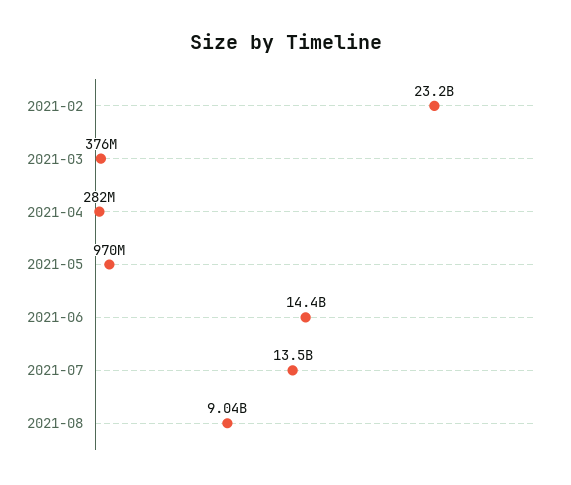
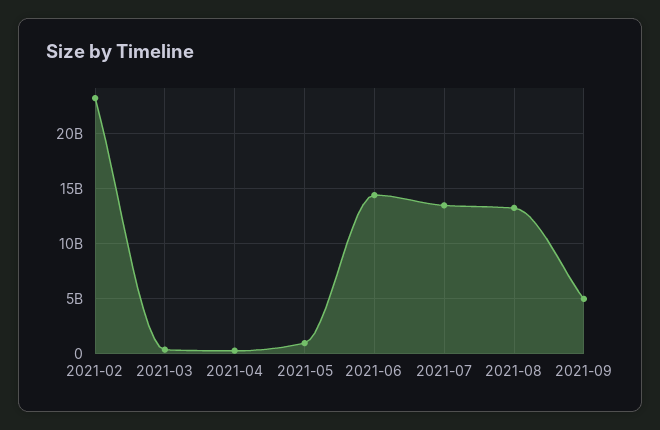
2021-08: 9040000000 -> 13000000000
2021-09: none -> 5000000000

